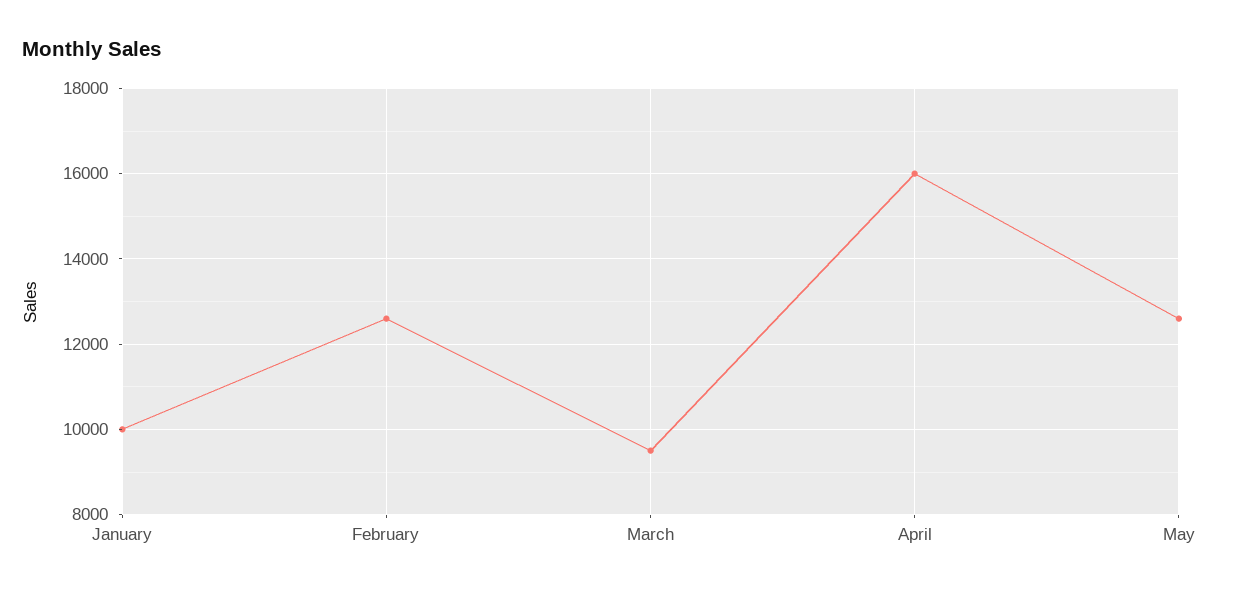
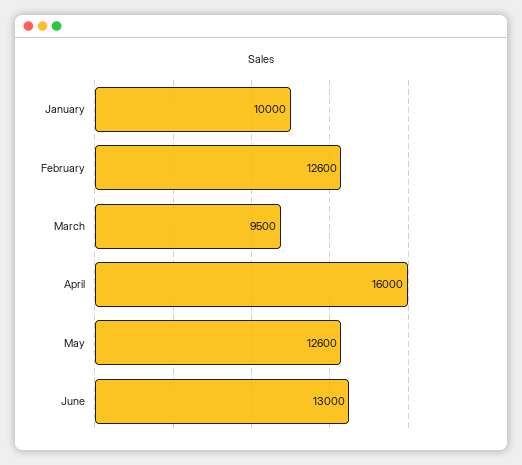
June: none -> 13000

